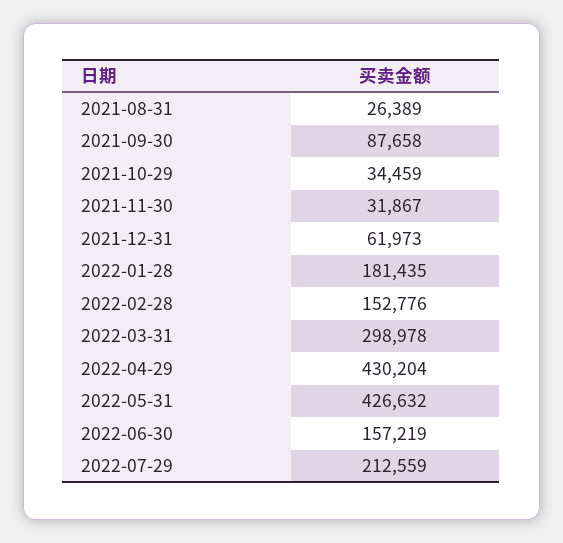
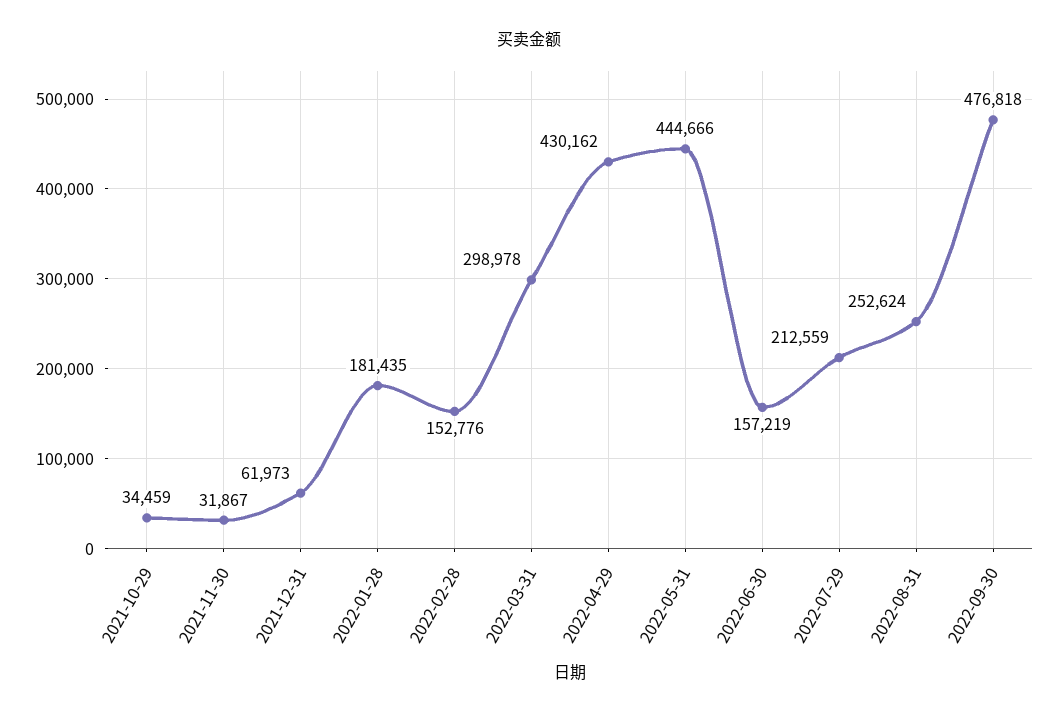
2021-08-31: 26389 -> none
2021-09-30: 87658 -> none
2022-04-29: 430204 -> 430162
2022-05-31: 426632 -> 444666
2022-08-31: none -> 252624
2022-09-30: none -> 476818

